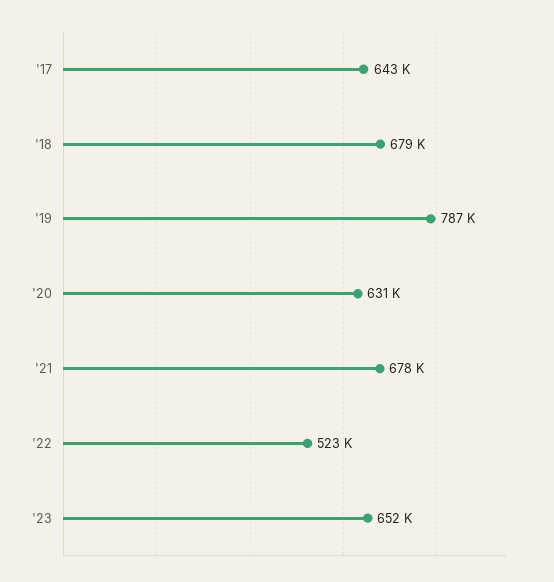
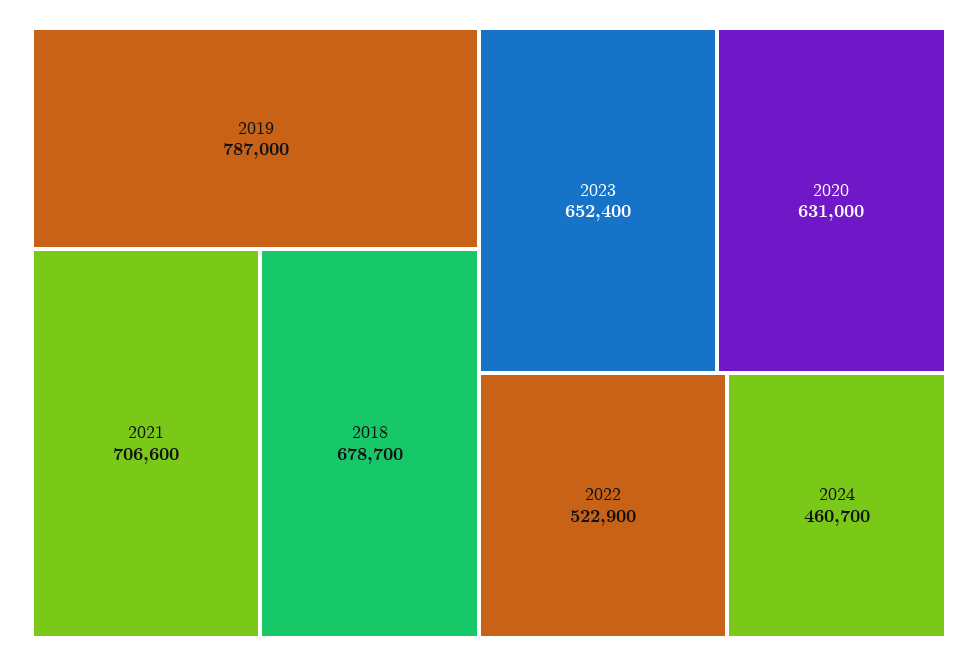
'17: 643000 -> none
'21: 678000 -> 706600
2024: none -> 460700

